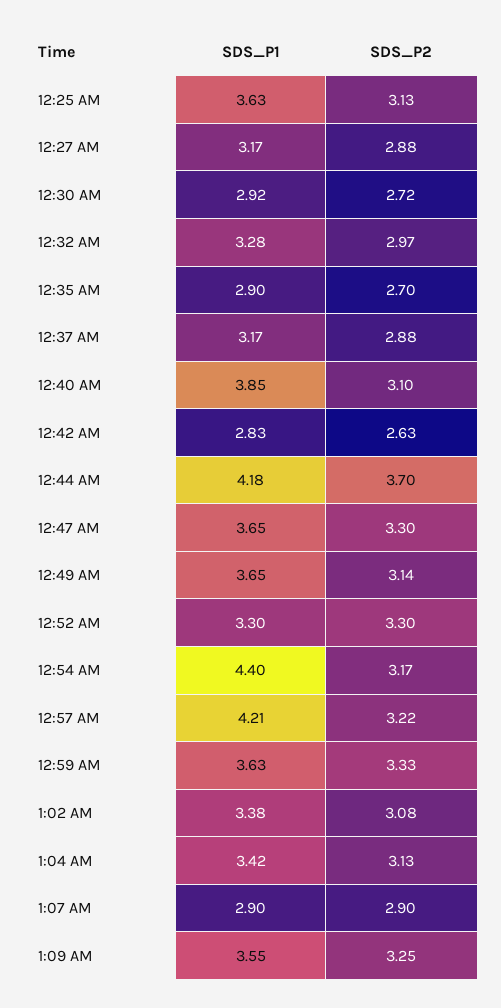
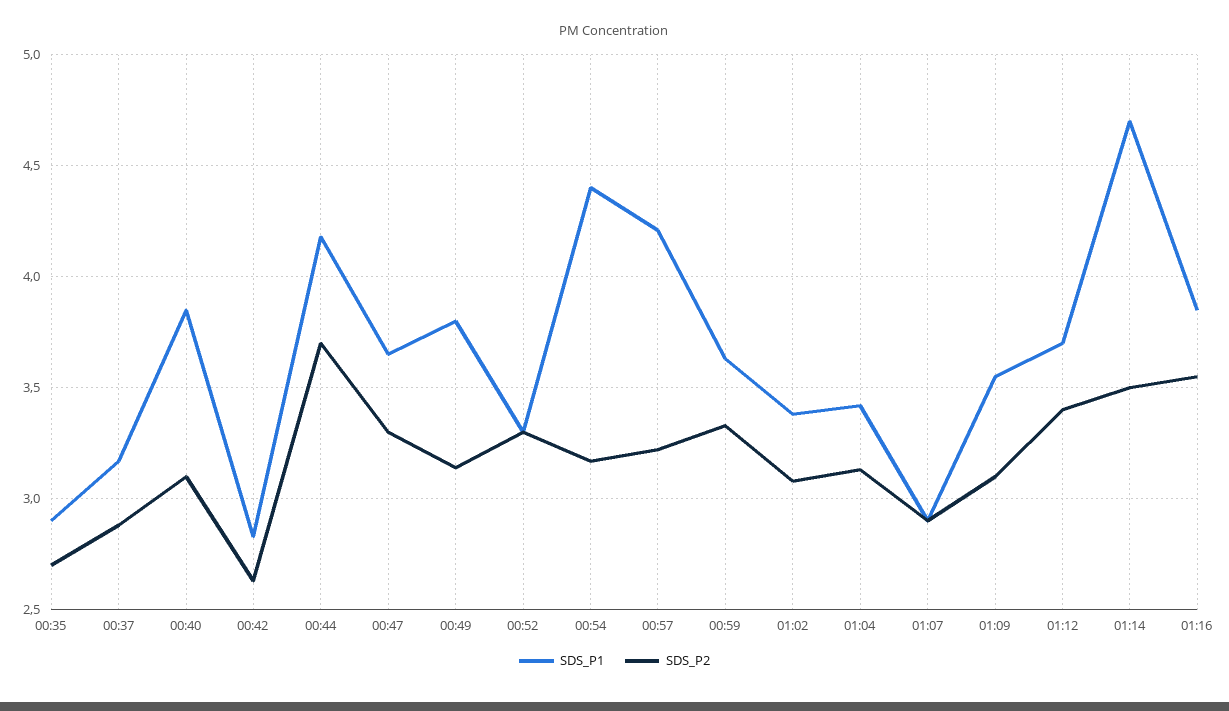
SDS_P1, 12:25 AM: 3.63 -> none
SDS_P2, 12:25 AM: 3.13 -> none
SDS_P1, 12:27 AM: 3.17 -> none
SDS_P2, 12:27 AM: 2.88 -> none
SDS_P1, 12:30 AM: 2.92 -> none
SDS_P2, 12:30 AM: 2.72 -> none
SDS_P1, 12:32 AM: 3.28 -> none
SDS_P2, 12:32 AM: 2.97 -> none
SDS_P1, 12:49 AM: 3.65 -> 3.8
SDS_P2, 1:09 AM: 3.25 -> 3.1
SDS_P1, 01:12: none -> 3.7
SDS_P2, 01:12: none -> 3.4
SDS_P1, 01:14: none -> 4.7
SDS_P2, 01:14: none -> 3.5
SDS_P1, 01:16: none -> 3.85
SDS_P2, 01:16: none -> 3.55

